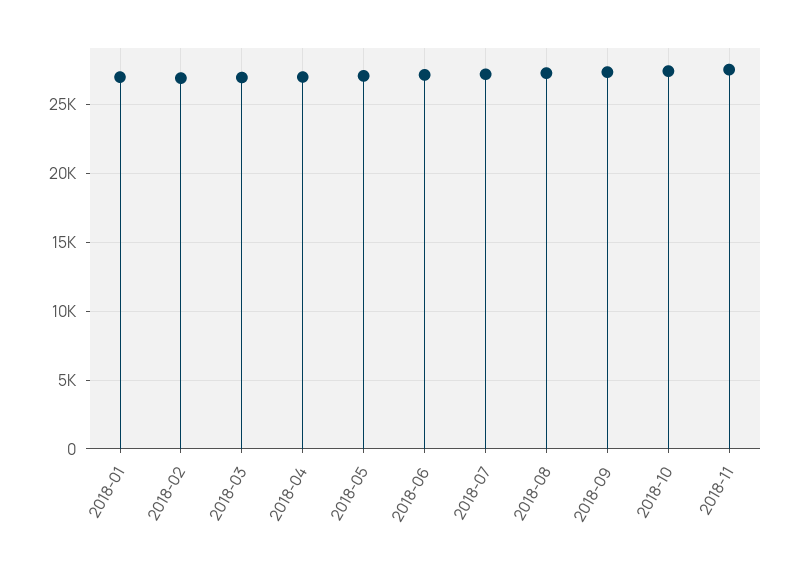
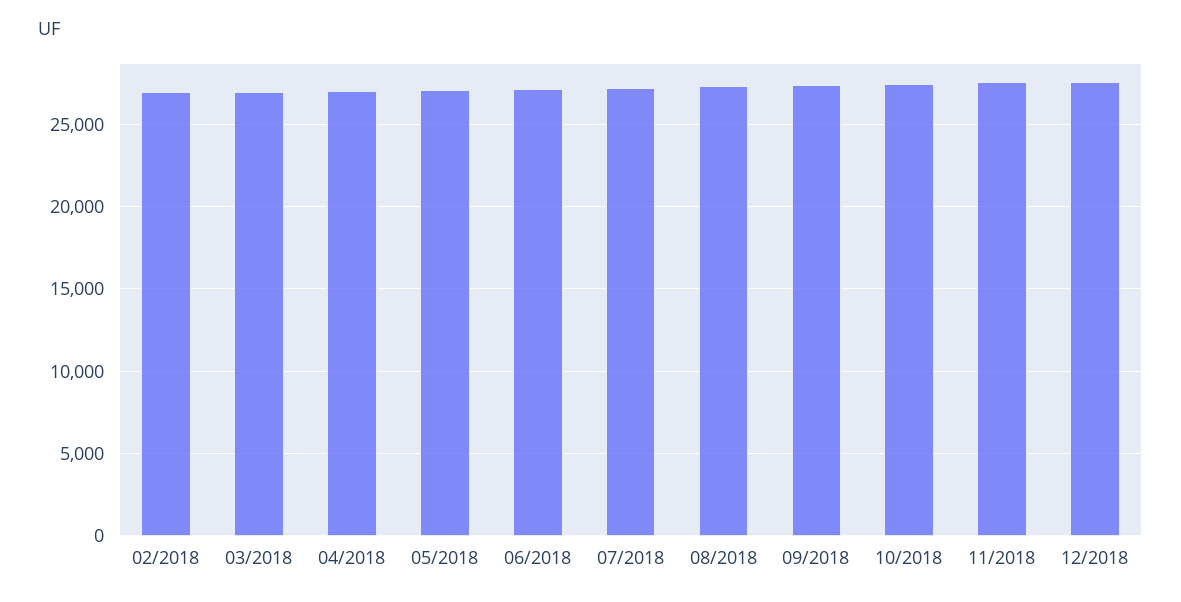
2018-01: 27000 -> none
12/2018: none -> 27500

